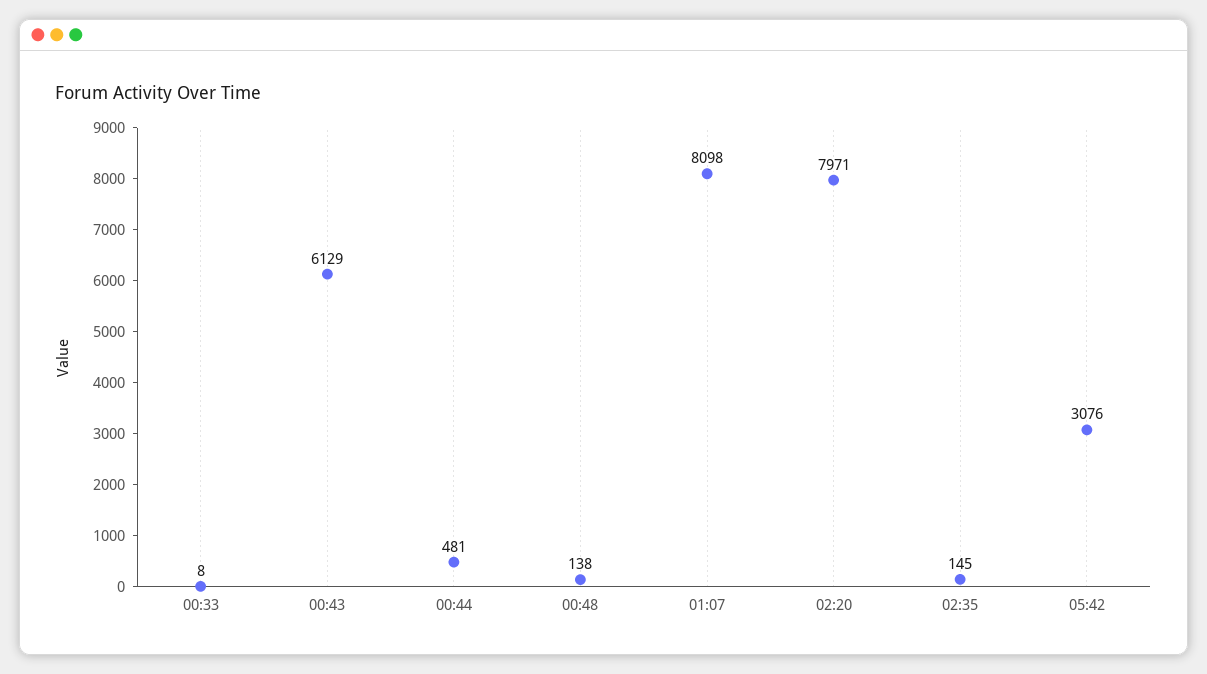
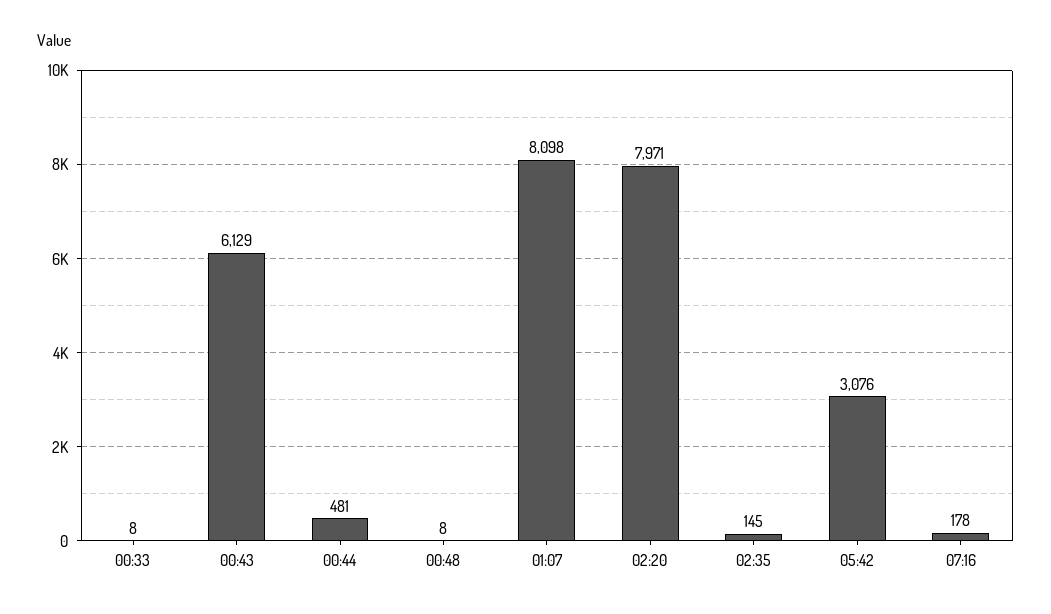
00:48: 138 -> 8
07:16: none -> 178

